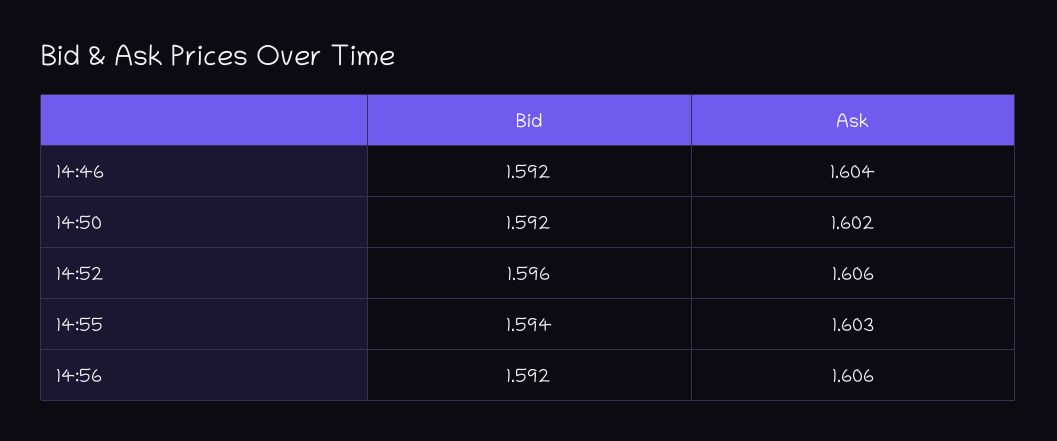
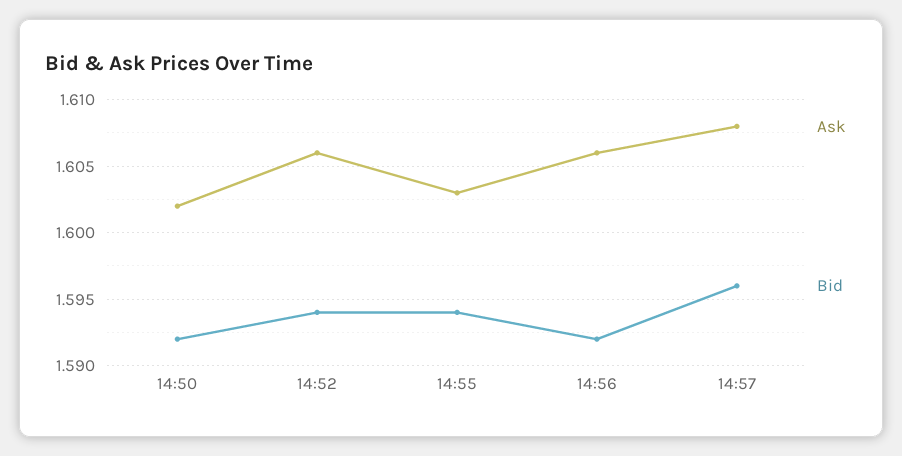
Bid, 14:46: 1.592 -> none
Ask, 14:46: 1.604 -> none
Bid, 14:52: 1.596 -> 1.594
Ask, 14:57: none -> 1.608
Bid, 14:57: none -> 1.596

